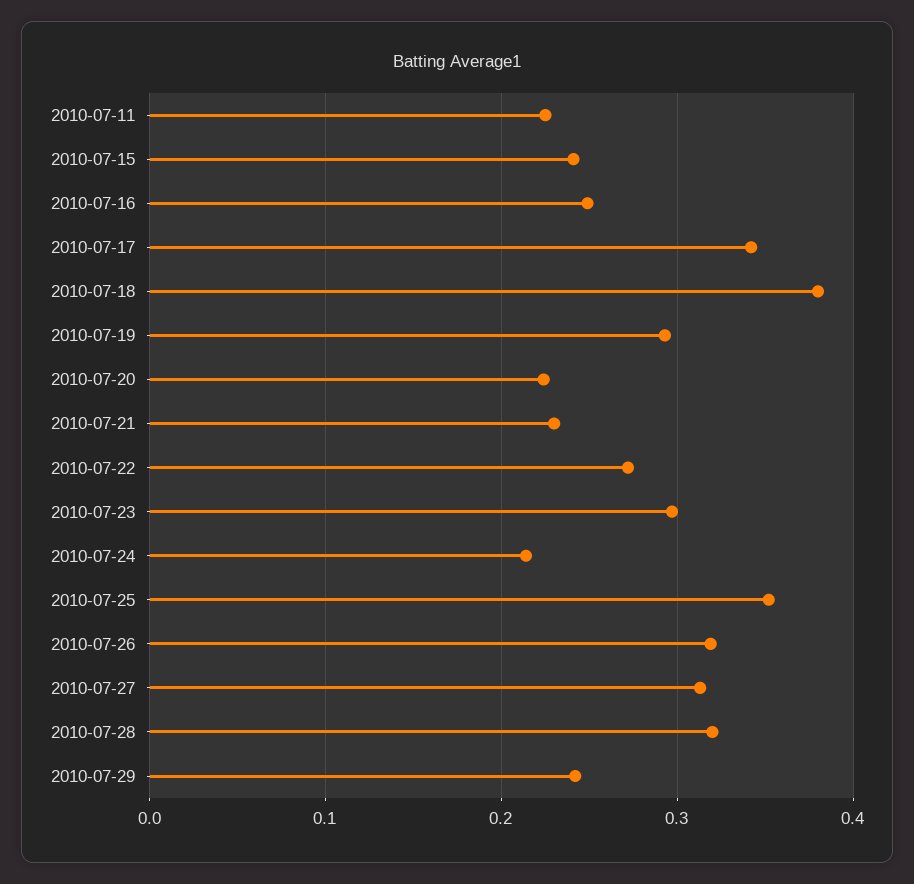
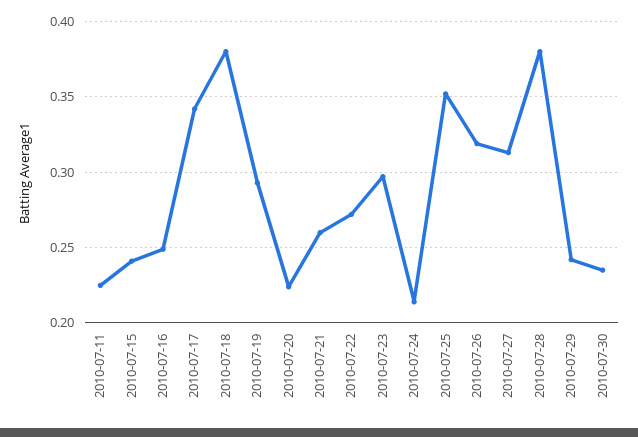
2010-07-21: 0.23 -> 0.26
2010-07-28: 0.32 -> 0.38
2010-07-30: none -> 0.235

